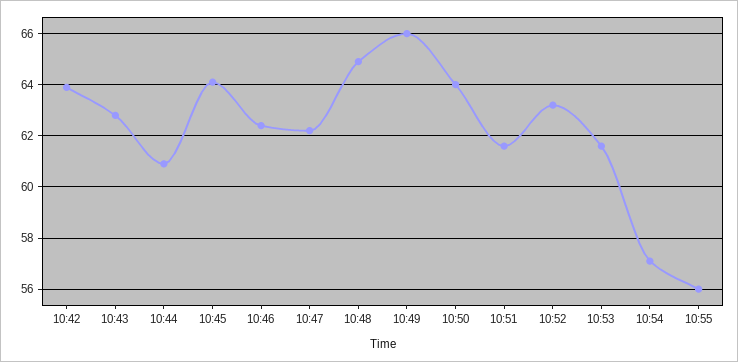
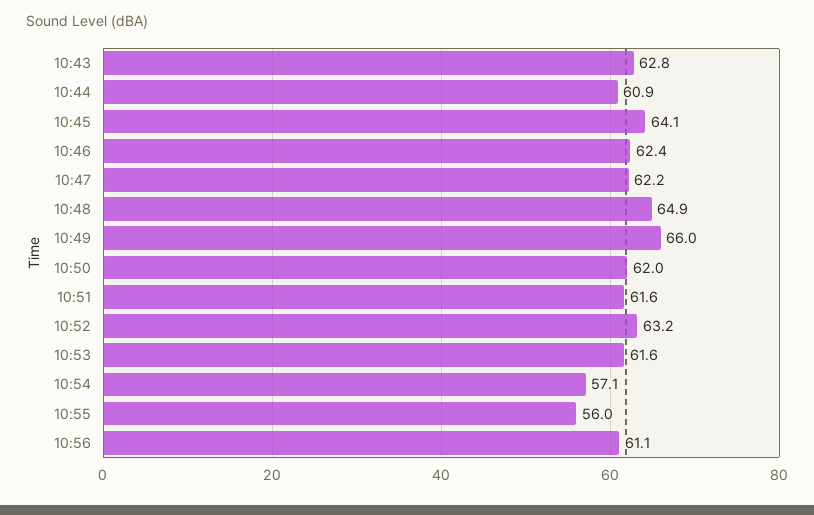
10:42: 64 -> none
10:50: 64 -> 62
10:56: none -> 61.1

